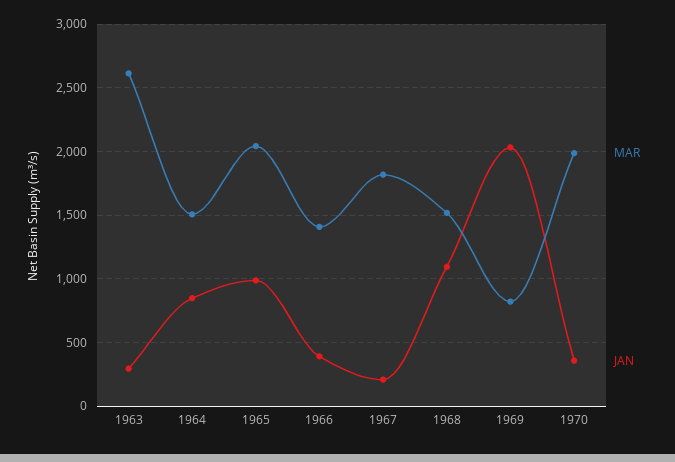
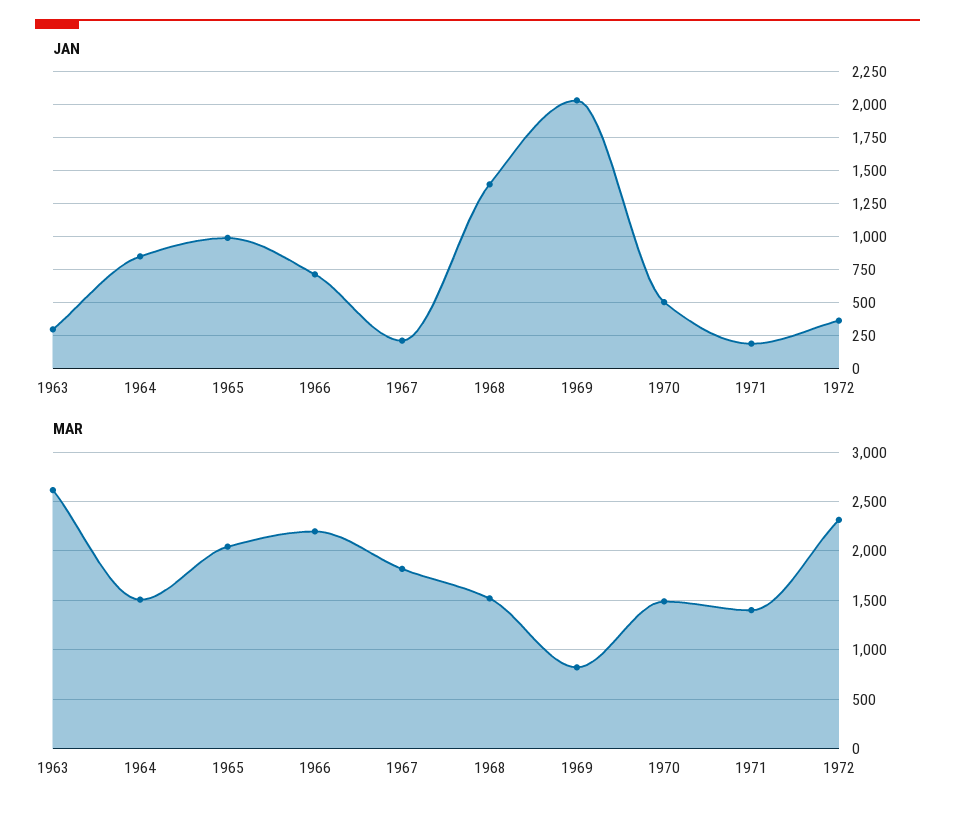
MAR, 1966: 1400 -> 2200
JAN, 1966: 400 -> 700
JAN, 1968: 1100 -> 1400
MAR, 1970: 2000 -> 1500
JAN, 1970: 350 -> 500
JAN, 1971: none -> 200
JAN, 1972: none -> 350
MAR, 1971: none -> 1400
MAR, 1972: none -> 2300

